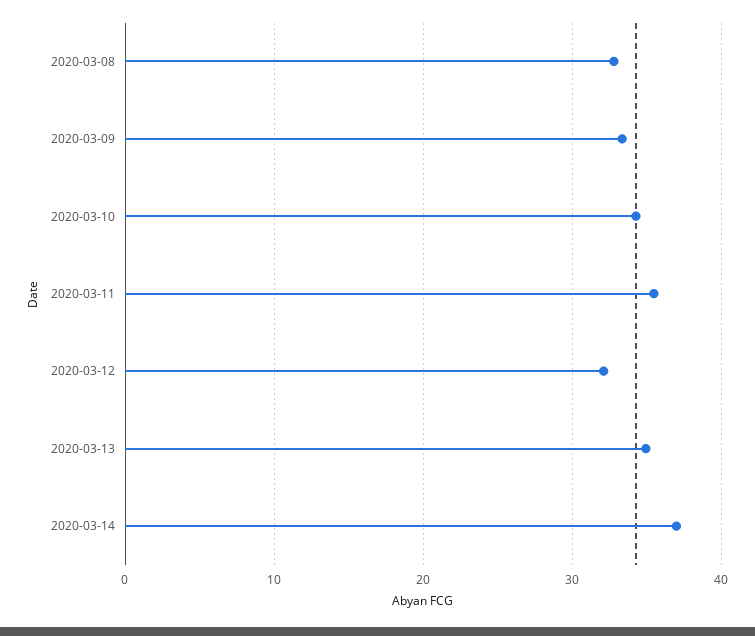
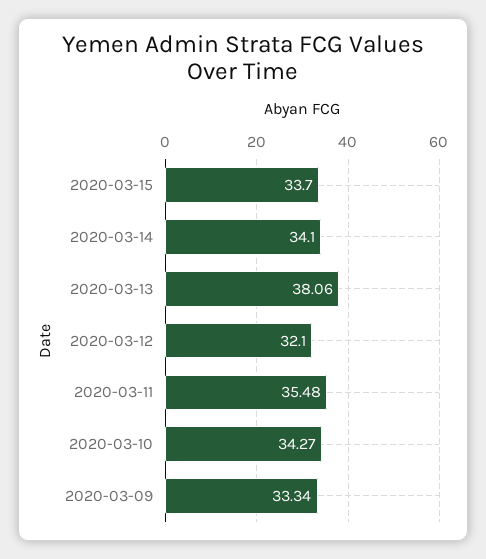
2020-03-08: 33 -> none
2020-03-13: 35 -> 38.06
2020-03-14: 37 -> 34.1
2020-03-15: none -> 33.7

